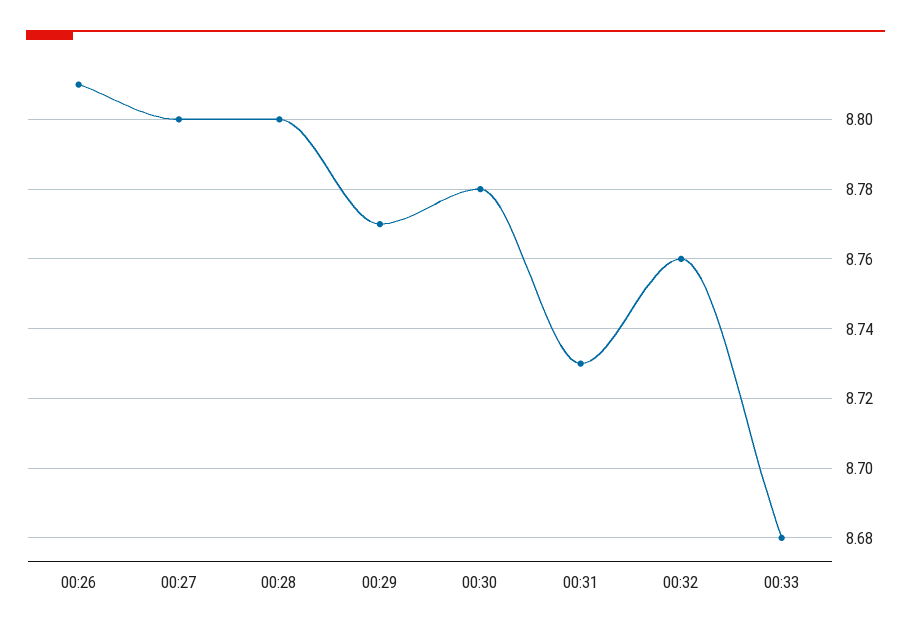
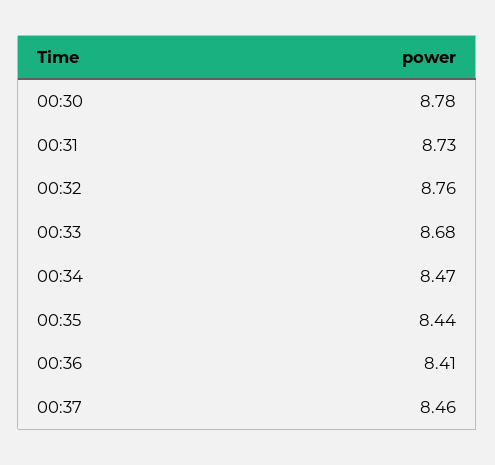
00:26: 8.81 -> none
00:27: 8.8 -> none
00:28: 8.8 -> none
00:29: 8.77 -> none
00:34: none -> 8.47
00:35: none -> 8.44
00:36: none -> 8.41
00:37: none -> 8.46

